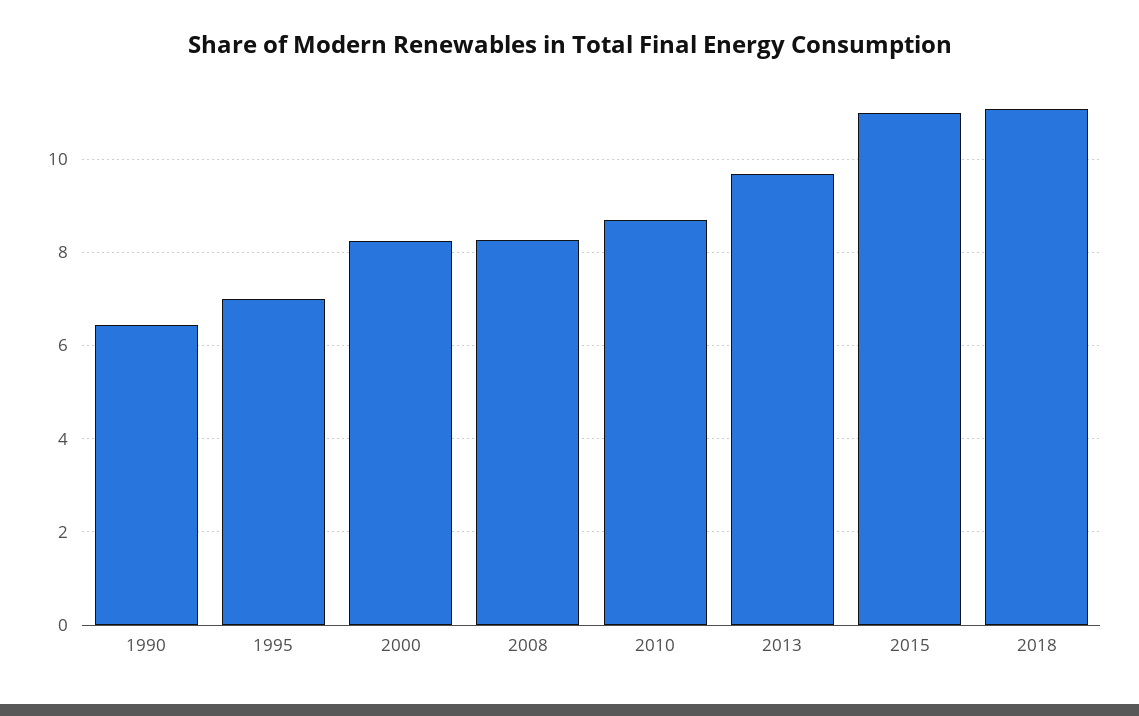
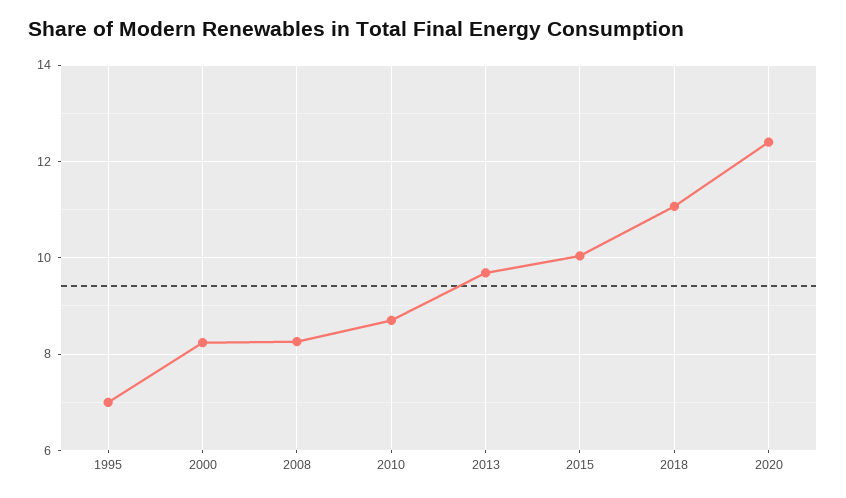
1990: 6.4 -> none
2015: 11 -> 10
2020: none -> 12.4

